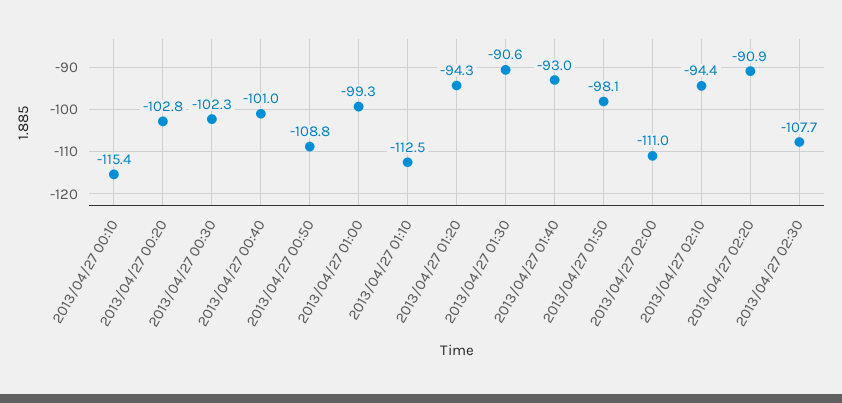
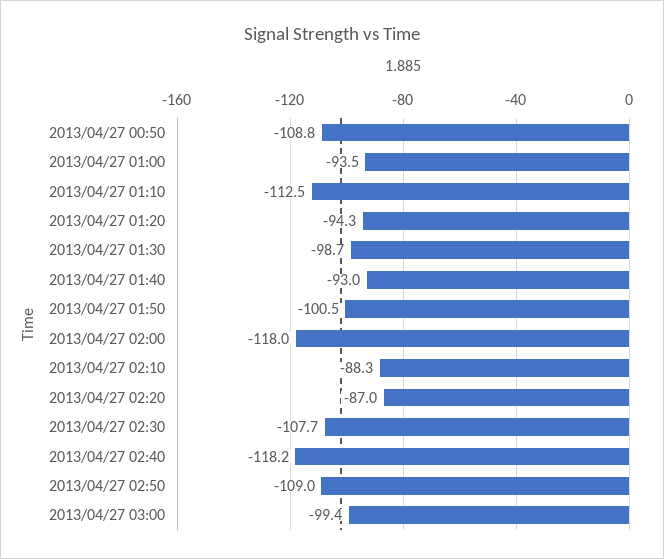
2013/04/27 00:10: -115.4 -> none
2013/04/27 00:20: -102.8 -> none
2013/04/27 00:30: -102.3 -> none
2013/04/27 00:40: -101 -> none
2013/04/27 01:00: -99.3 -> -93.5
2013/04/27 01:30: -90.6 -> -98.7
2013/04/27 01:50: -98.1 -> -100.5
2013/04/27 02:00: -111 -> -118
2013/04/27 02:10: -94.4 -> -88.3
2013/04/27 02:20: -90.9 -> -87
2013/04/27 02:40: none -> -118.2
2013/04/27 02:50: none -> -109
2013/04/27 03:00: none -> -99.4

